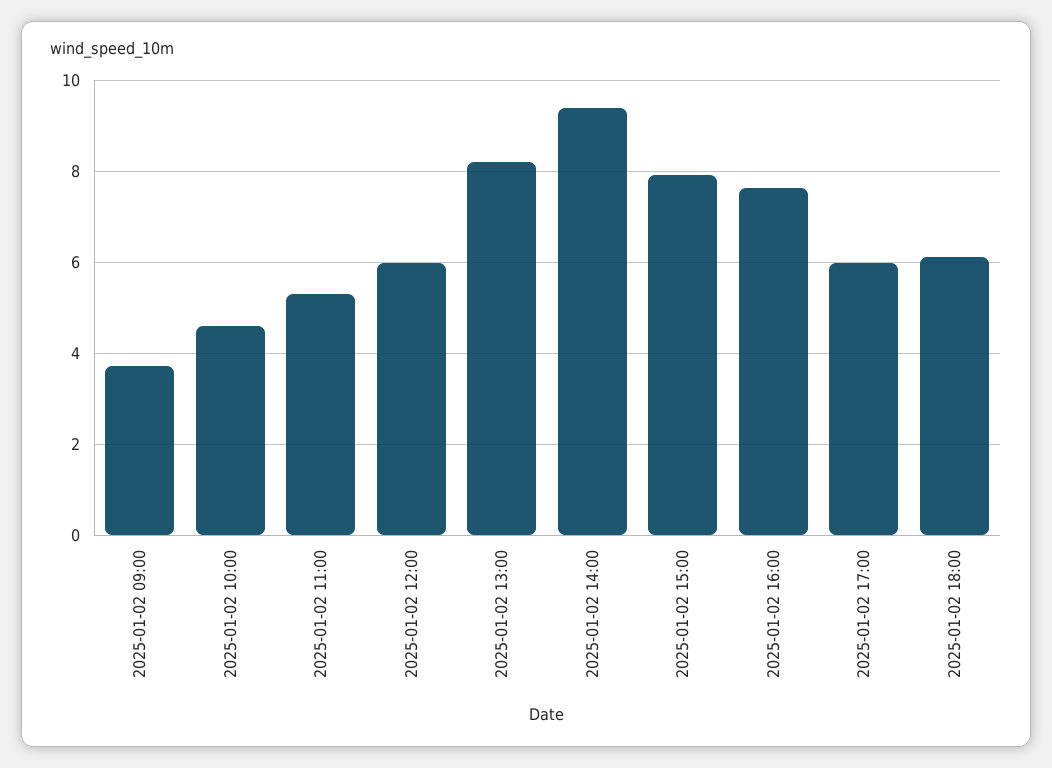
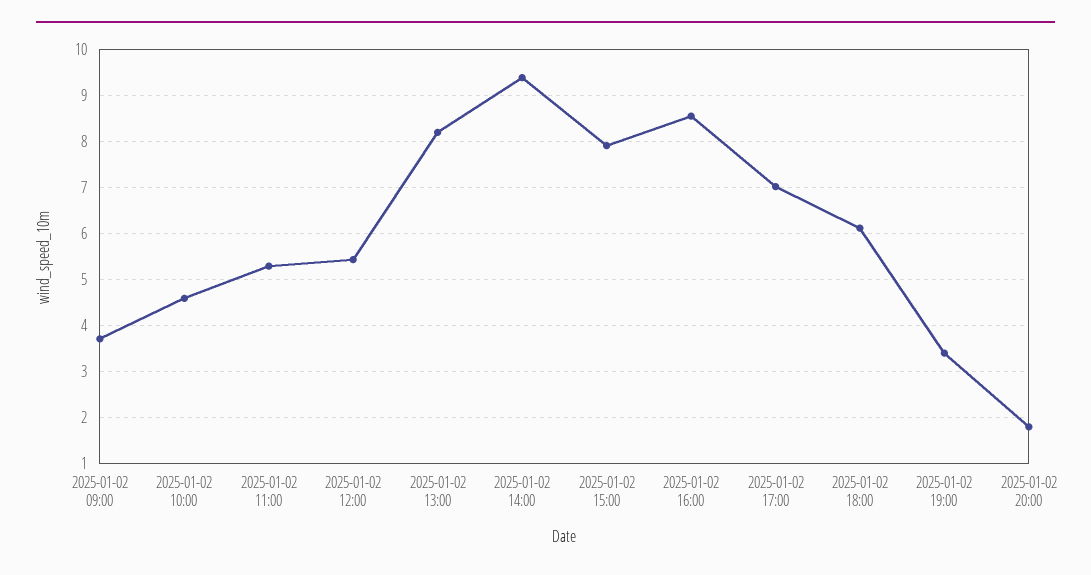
2025-01-02 12:00: 6 -> 5.4
2025-01-02 16:00: 7.6 -> 8.6
2025-01-02 17:00: 6 -> 7
2025-01-02 19:00: none -> 3.4
2025-01-02 20:00: none -> 1.8

